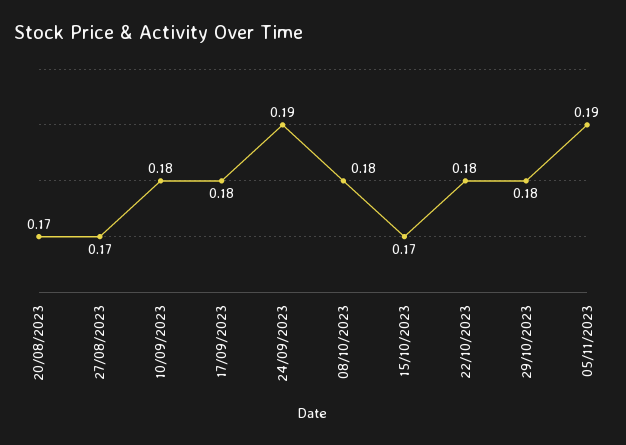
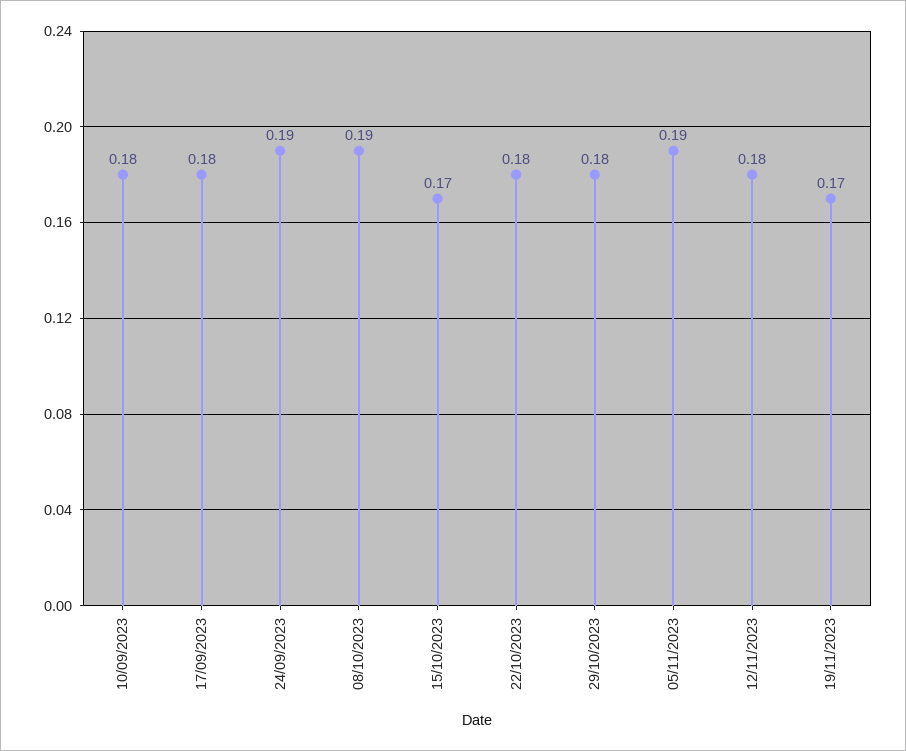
20/08/2023: 0.17 -> none
27/08/2023: 0.17 -> none
08/10/2023: 0.18 -> 0.19
12/11/2023: none -> 0.18
19/11/2023: none -> 0.17

